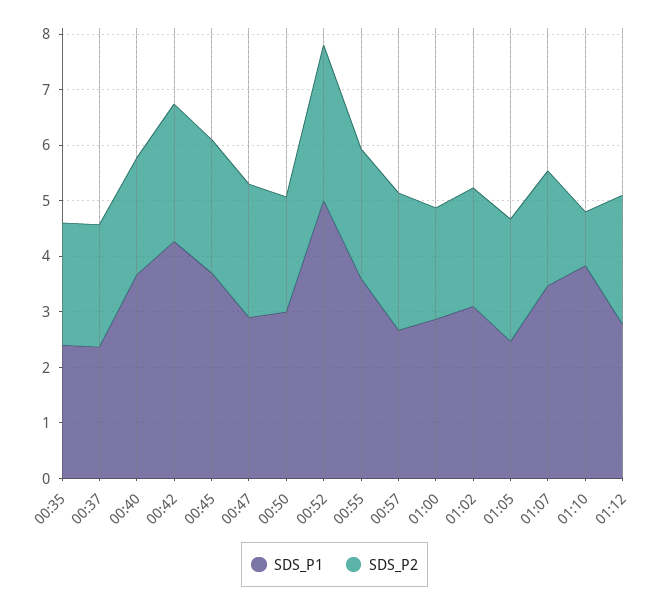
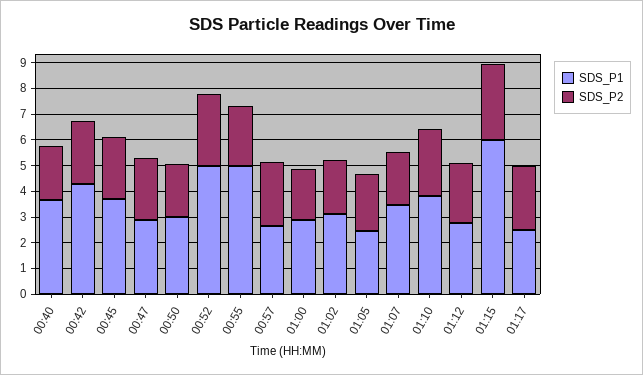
SDS_P1, 00:35: 2.4 -> none
SDS_P2, 00:35: 2.2 -> none
SDS_P1, 00:37: 2.4 -> none
SDS_P2, 00:37: 2.2 -> none
SDS_P1, 00:55: 3.6 -> 5
SDS_P2, 01:10: 1 -> 2.5
SDS_P1, 01:15: none -> 6
SDS_P2, 01:15: none -> 3
SDS_P1, 01:17: none -> 2.5
SDS_P2, 01:17: none -> 2.5

